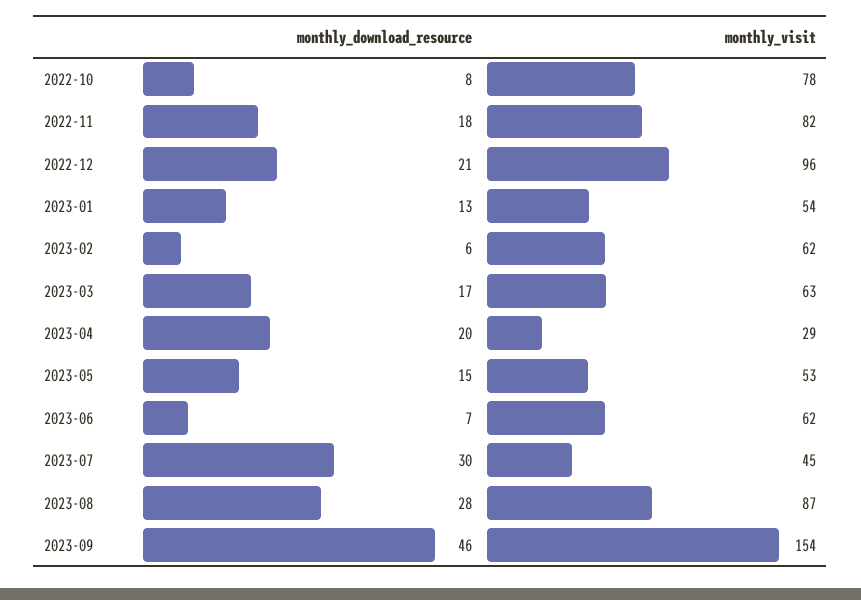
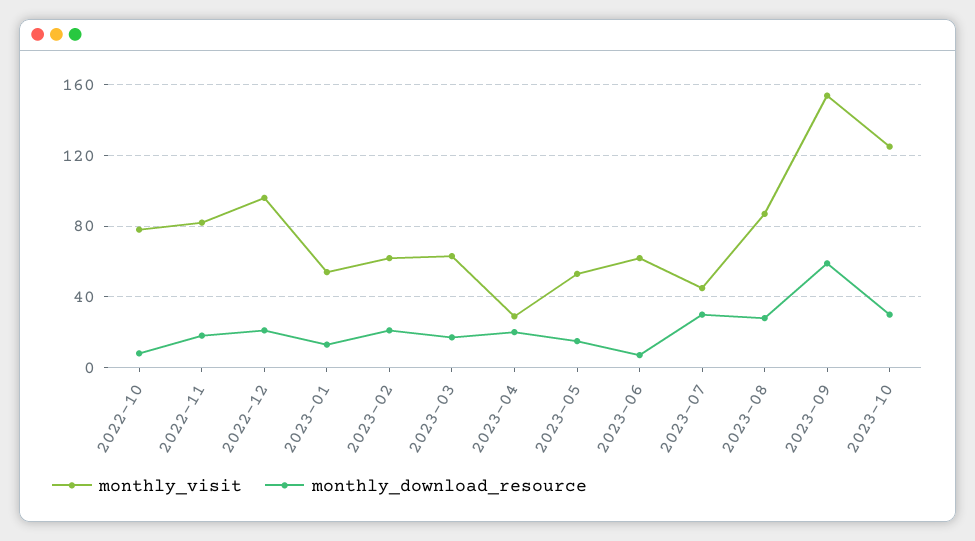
monthly_download_resource, 2023-02: 6 -> 20
monthly_download_resource, 2023-09: 46 -> 60
monthly_visit, 2023-10: none -> 125
monthly_download_resource, 2023-10: none -> 30

